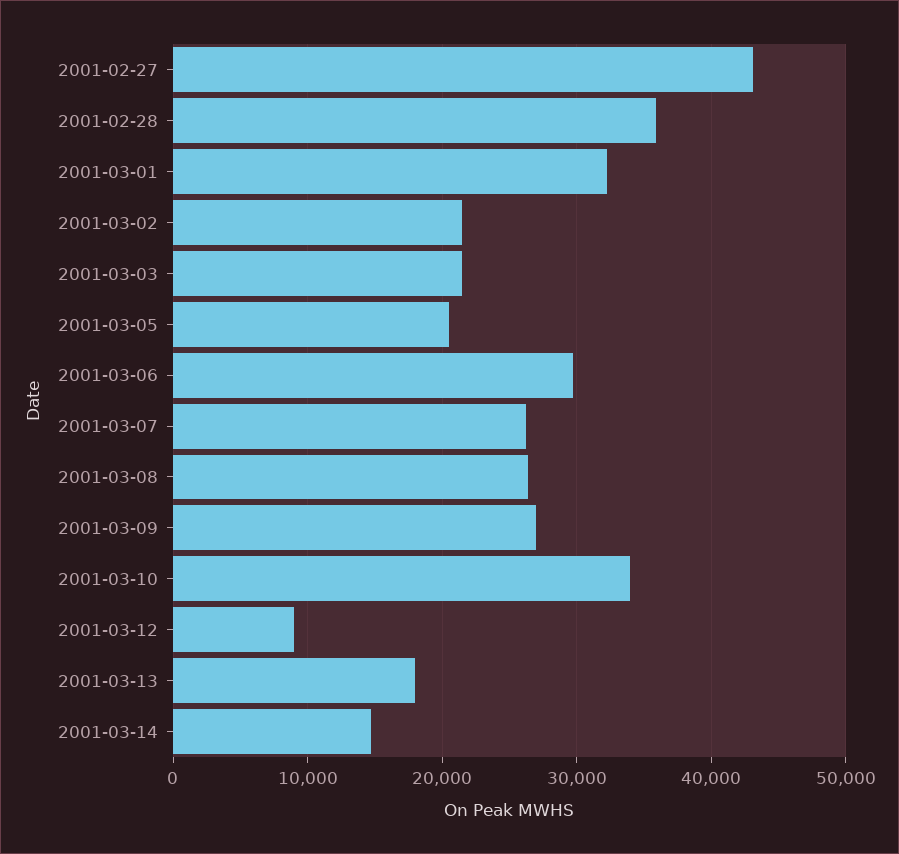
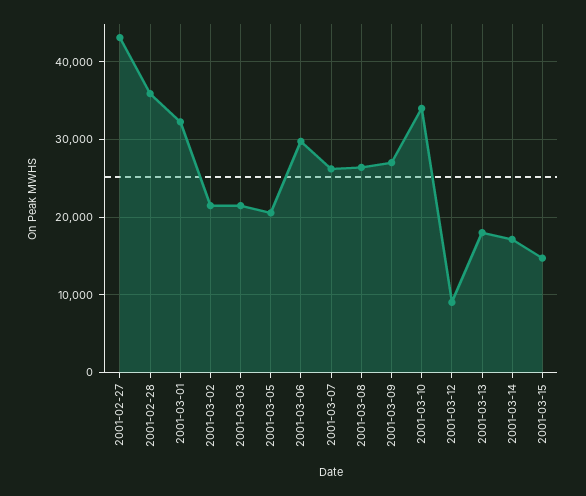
2001-03-14: 15000 -> 17000
2001-03-15: none -> 15000

